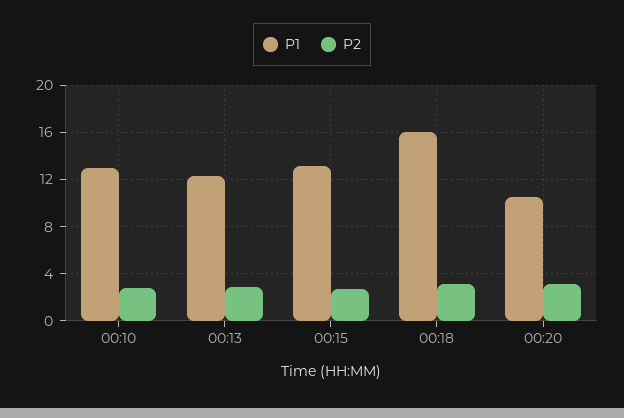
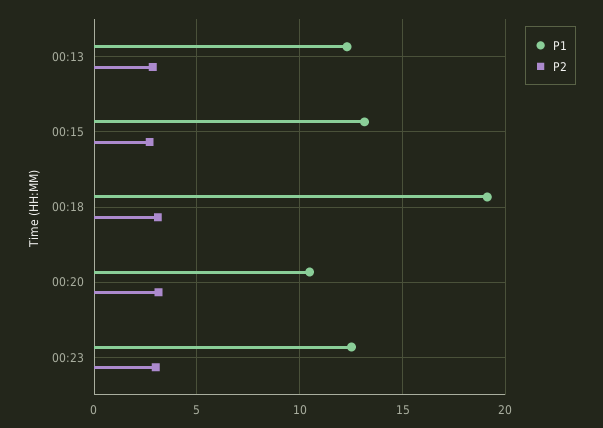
P1, 00:10: 13 -> none
P2, 00:10: 3 -> none
P1, 00:18: 16 -> 19
P1, 00:23: none -> 12.5
P2, 00:23: none -> 3

